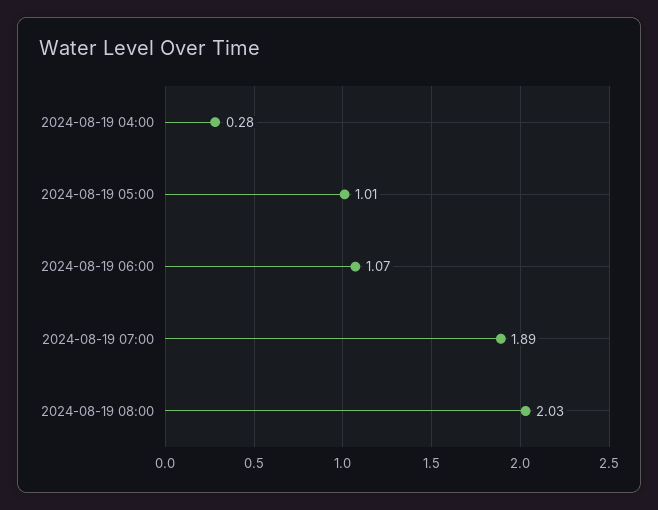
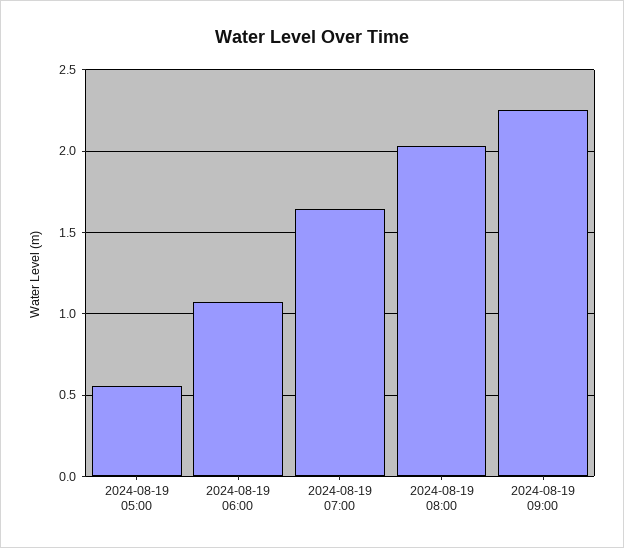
2024-08-19 04:00: 0.28 -> none
2024-08-19 05:00: 1.01 -> 0.55
2024-08-19 07:00: 1.89 -> 1.65
2024-08-19 09:00: none -> 2.25

